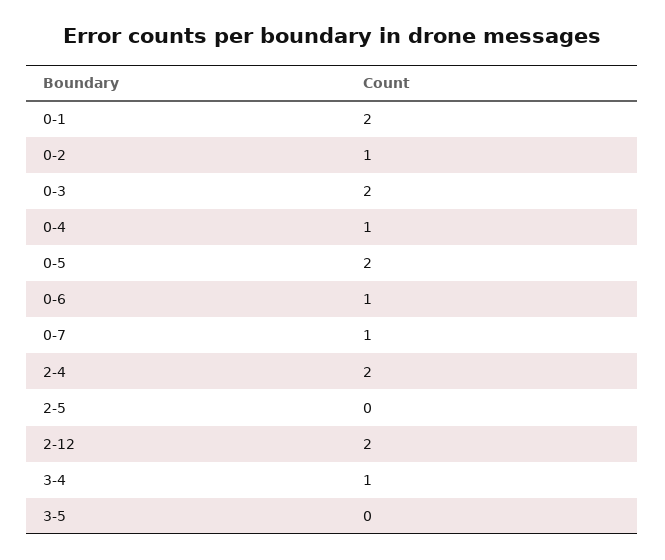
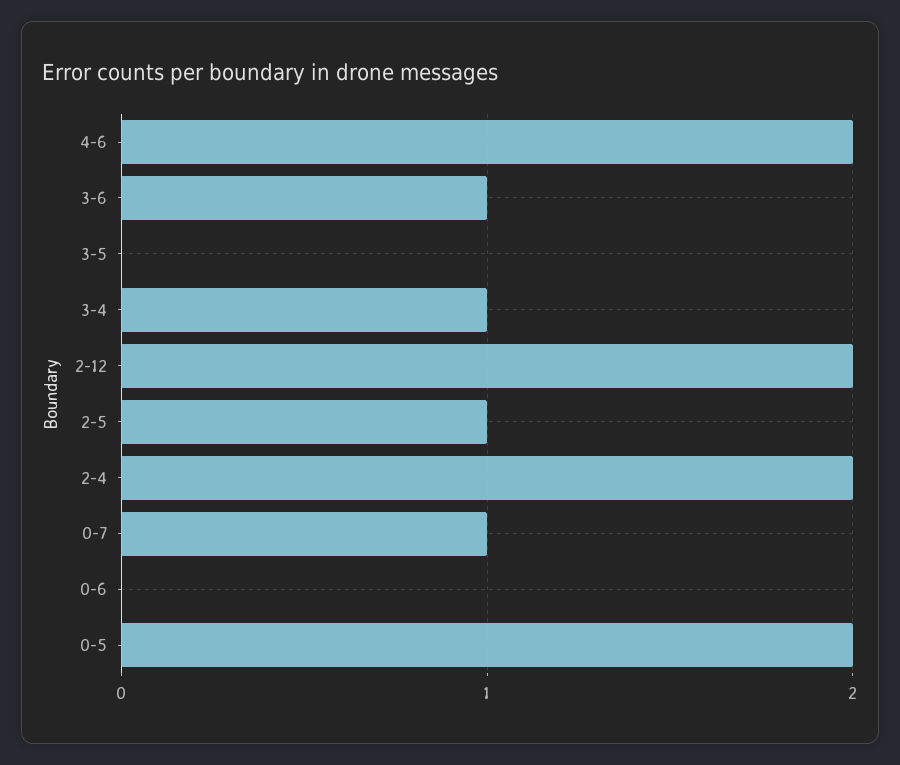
0-1: 2 -> none
0-2: 1 -> none
0-3: 2 -> none
0-4: 1 -> none
0-6: 1 -> 0
2-5: 0 -> 1
4-6: none -> 2
3-6: none -> 1

